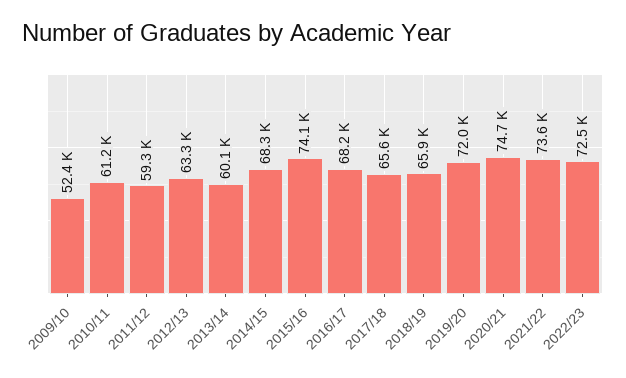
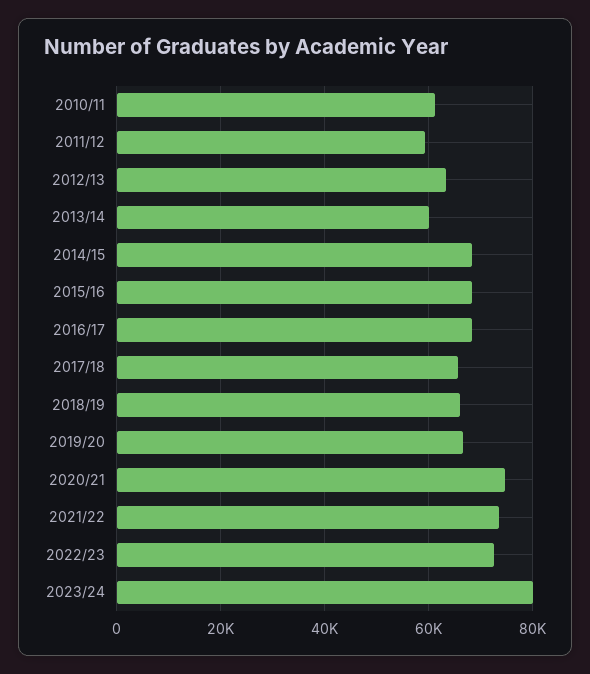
2009/10: 52400 -> none
2015/16: 74100 -> 68000
2019/20: 72000 -> 66000
2023/24: none -> 80000

